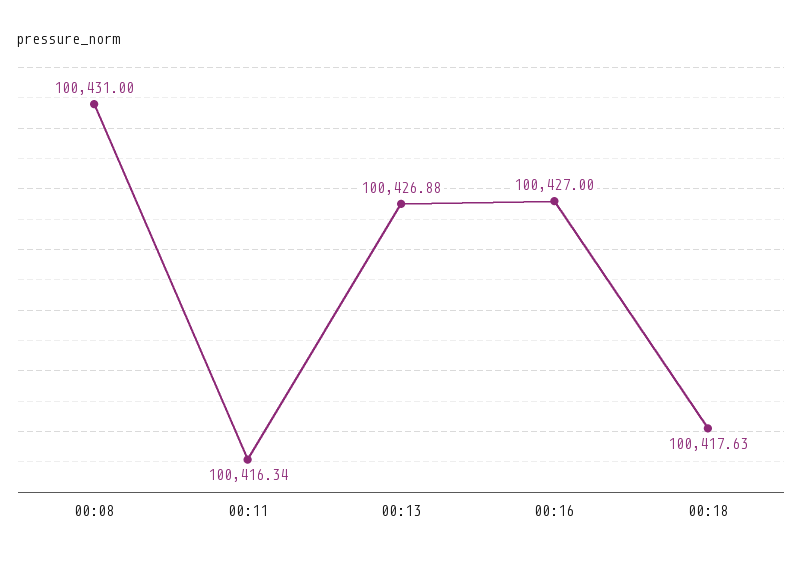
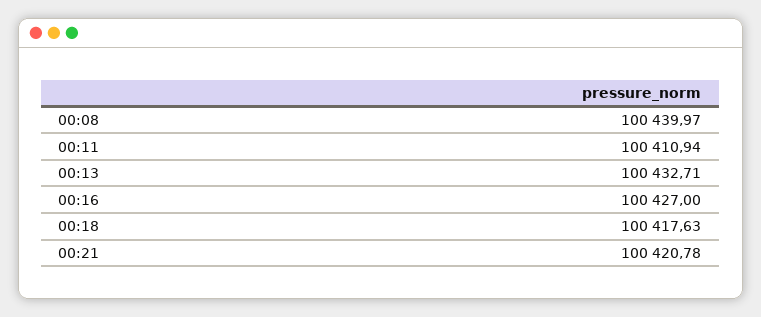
00:08: 100431 -> 100439.97
00:11: 100416.34 -> 100410.94
00:13: 100426.88 -> 100432.71
00:21: none -> 100420.78

